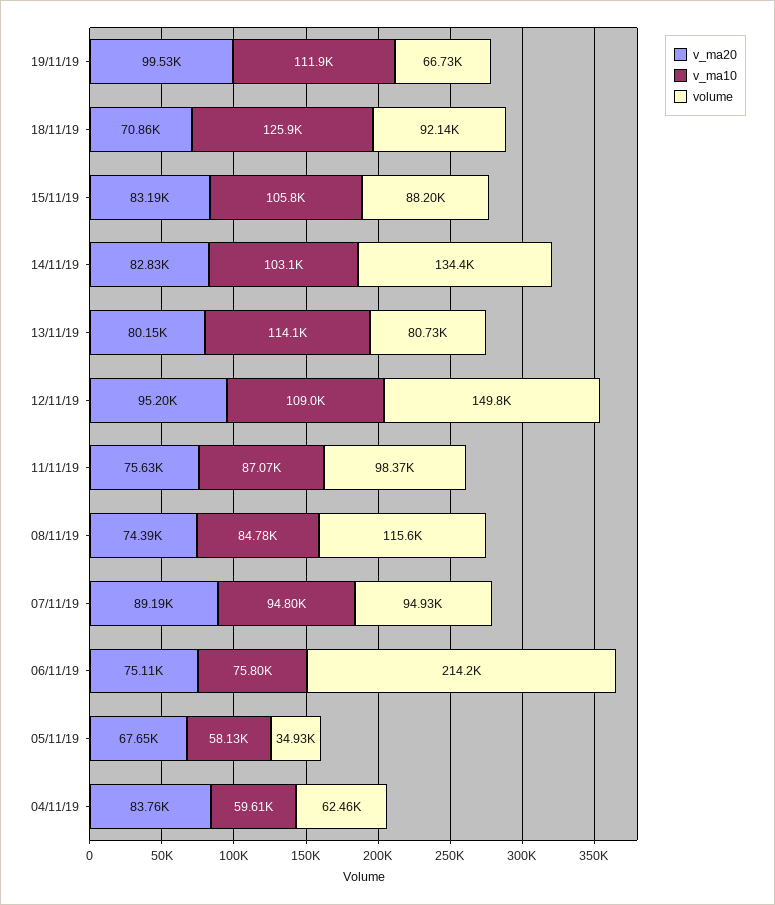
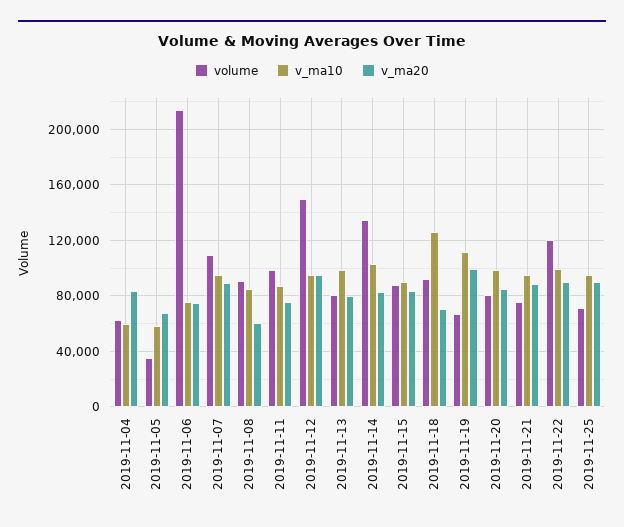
v_ma10, 15/11/19: 105800 -> 90000
v_ma10, 13/11/19: 114100 -> 100000
v_ma10, 12/11/19: 109000 -> 95000
v_ma20, 08/11/19: 74390 -> 60000
volume, 08/11/19: 115600 -> 90000
volume, 07/11/19: 94930 -> 110000
volume, 2019-11-20: none -> 80000
v_ma10, 2019-11-20: none -> 100000
v_ma20, 2019-11-20: none -> 85000
volume, 2019-11-21: none -> 75000
v_ma10, 2019-11-21: none -> 95000
v_ma20, 2019-11-21: none -> 90000
volume, 2019-11-22: none -> 120000
v_ma10, 2019-11-22: none -> 100000
v_ma20, 2019-11-22: none -> 90000
volume, 2019-11-25: none -> 70000
v_ma10, 2019-11-25: none -> 95000
v_ma20, 2019-11-25: none -> 90000

